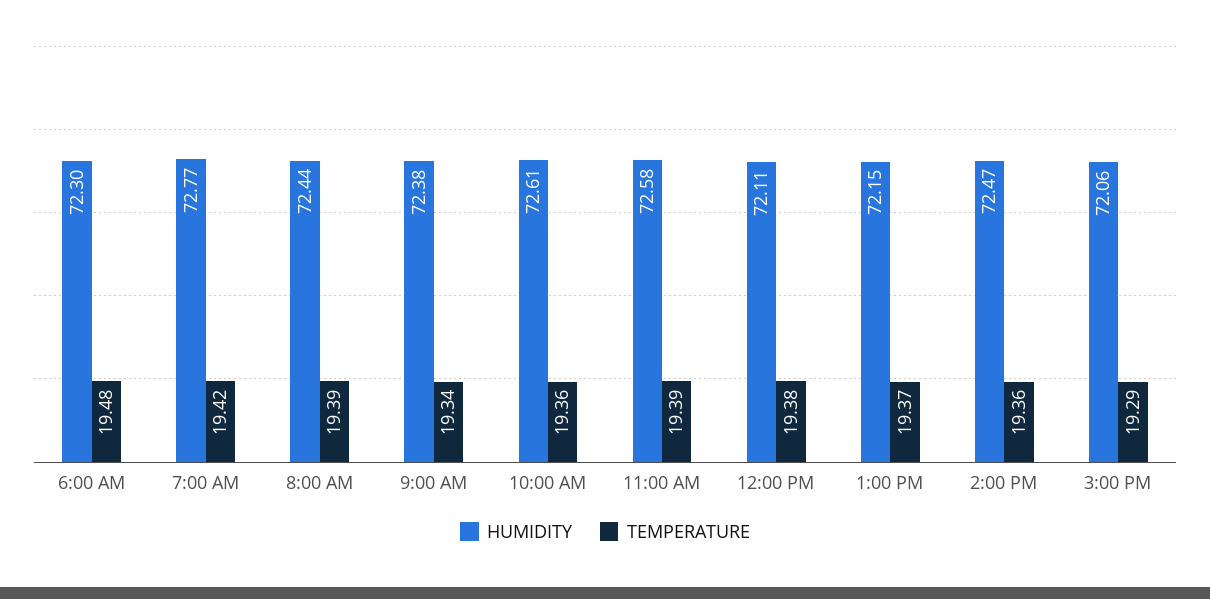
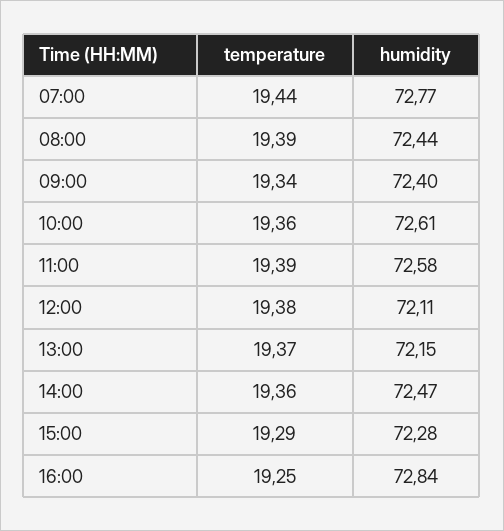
HUMIDITY, 6:00 AM: 72.3 -> none
TEMPERATURE, 6:00 AM: 19.48 -> none
TEMPERATURE, 7:00 AM: 19.42 -> 19.44
HUMIDITY, 9:00 AM: 72.38 -> 72.4
HUMIDITY, 3:00 PM: 72.06 -> 72.28
TEMPERATURE, 16:00: none -> 19.25
HUMIDITY, 16:00: none -> 72.84

